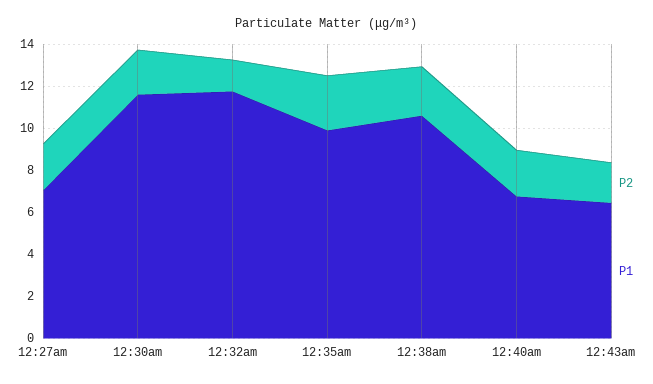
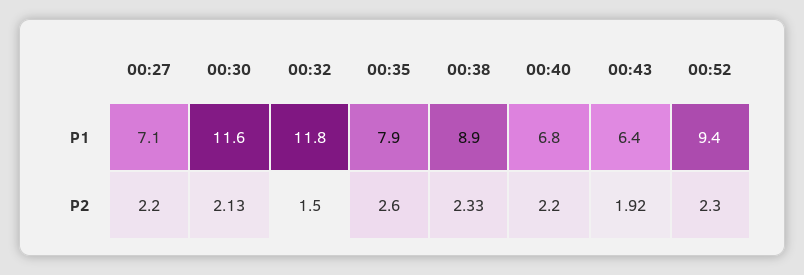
P1, 12:35am: 10 -> 7.9
P1, 12:38am: 10.5 -> 8.9
P1, 00:52: none -> 9.4
P2, 00:52: none -> 2.3

